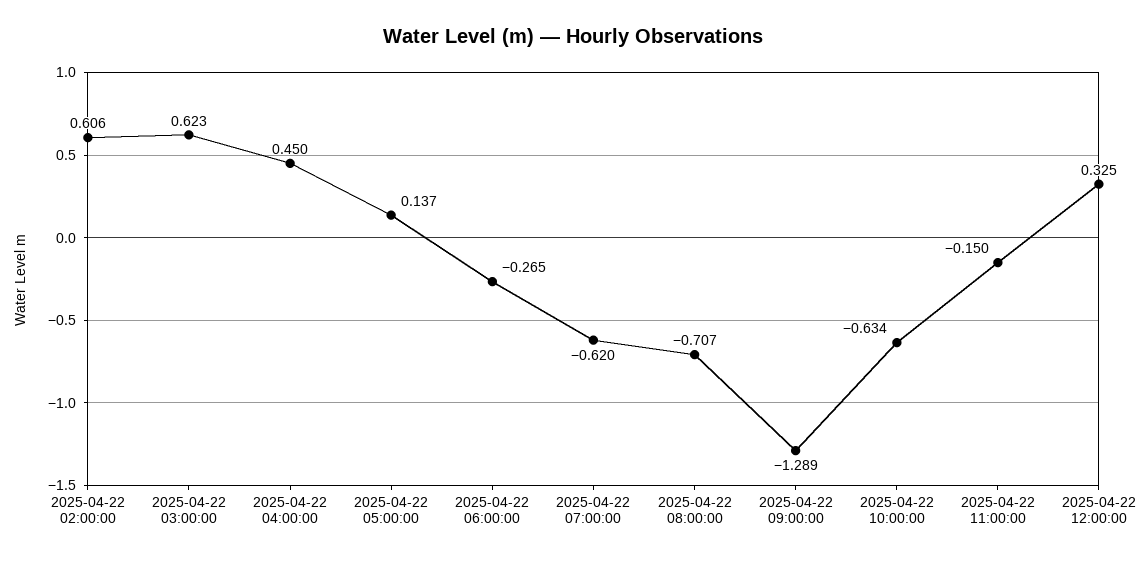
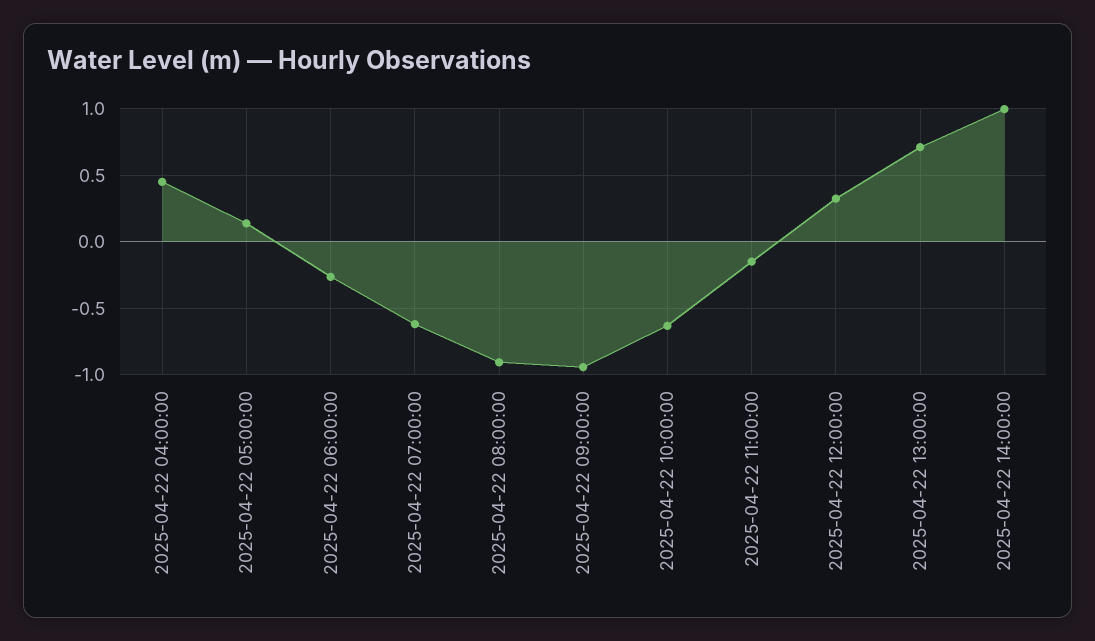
2025-04-22 02:00:00: 0.606 -> none
2025-04-22 03:00:00: 0.623 -> none
2025-04-22 08:00:00: -0.707 -> -0.9
2025-04-22 09:00:00: -1.289 -> -0.95
2025-04-22 13:00:00: none -> 0.7
2025-04-22 14:00:00: none -> 1

